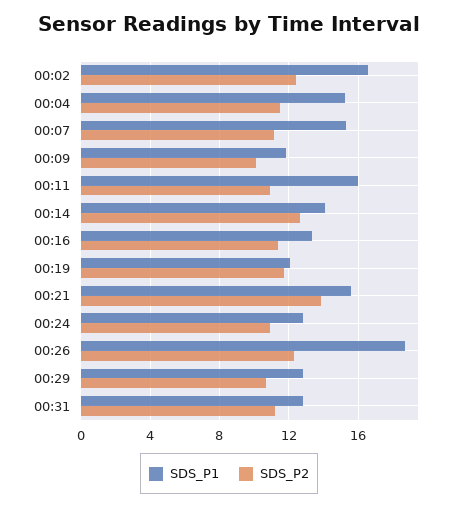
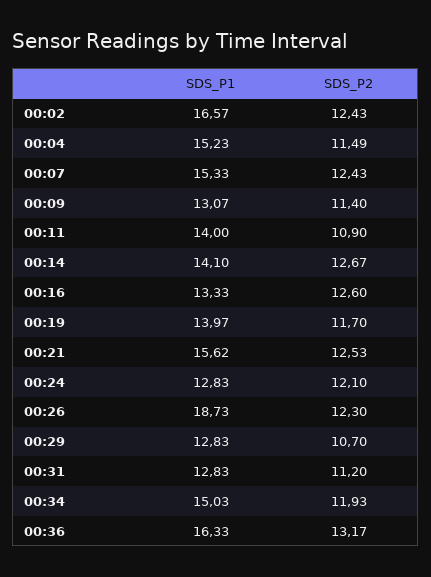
SDS_P2, 00:07: 11 -> 12.43
SDS_P1, 00:09: 12 -> 13.07
SDS_P2, 00:09: 10 -> 11.4
SDS_P1, 00:11: 16 -> 14
SDS_P2, 00:16: 11.5 -> 12.6
SDS_P1, 00:19: 12 -> 13.97
SDS_P2, 00:21: 14 -> 12.53
SDS_P2, 00:24: 11 -> 12.1
SDS_P1, 00:34: none -> 15.03
SDS_P2, 00:34: none -> 11.93
SDS_P1, 00:36: none -> 16.33
SDS_P2, 00:36: none -> 13.17

